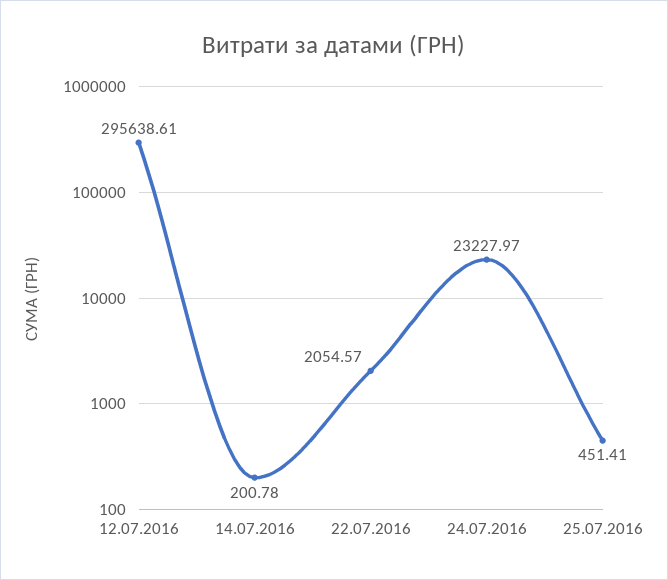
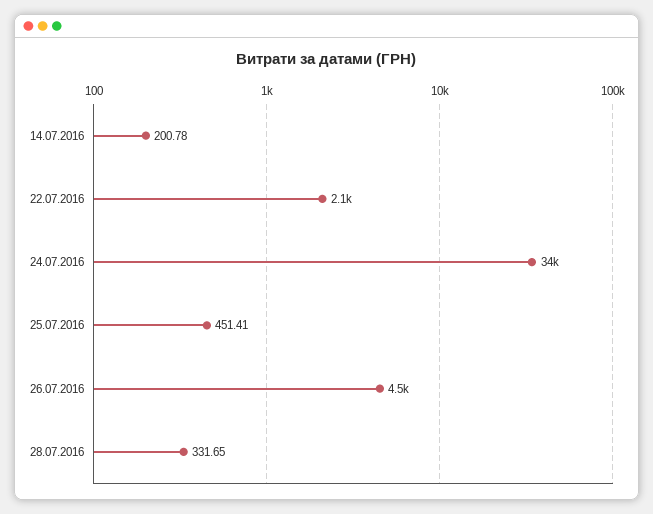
12.07.2016: 295638.61 -> none
24.07.2016: 23227.97 -> 34000
26.07.2016: none -> 4500
28.07.2016: none -> 331.65

